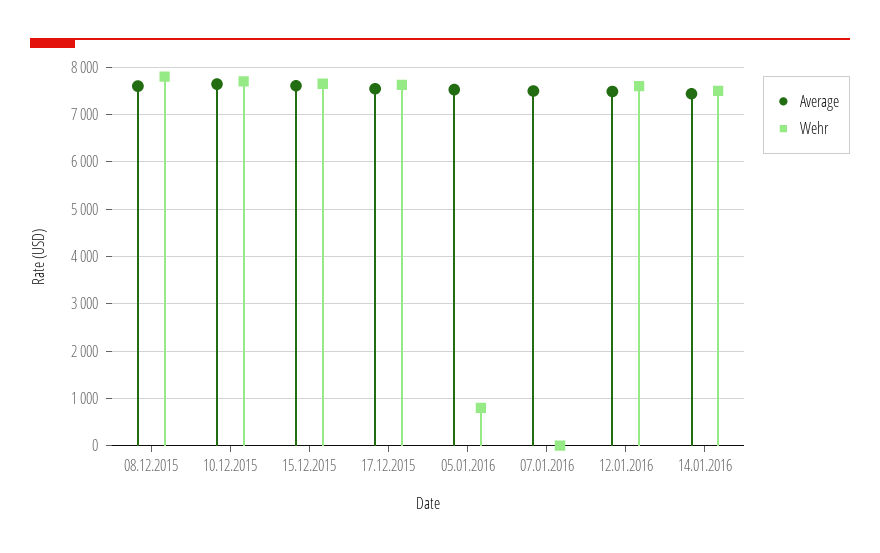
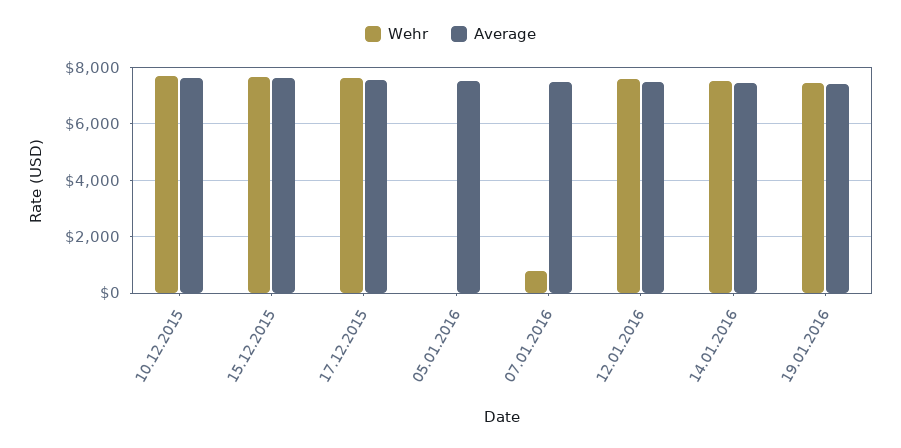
Average, 08.12.2015: 7600 -> none
Wehr, 08.12.2015: 7800 -> none
Wehr, 05.01.2016: 800 -> 0
Wehr, 07.01.2016: 0 -> 750
Wehr, 19.01.2016: none -> 7500
Average, 19.01.2016: none -> 7500

